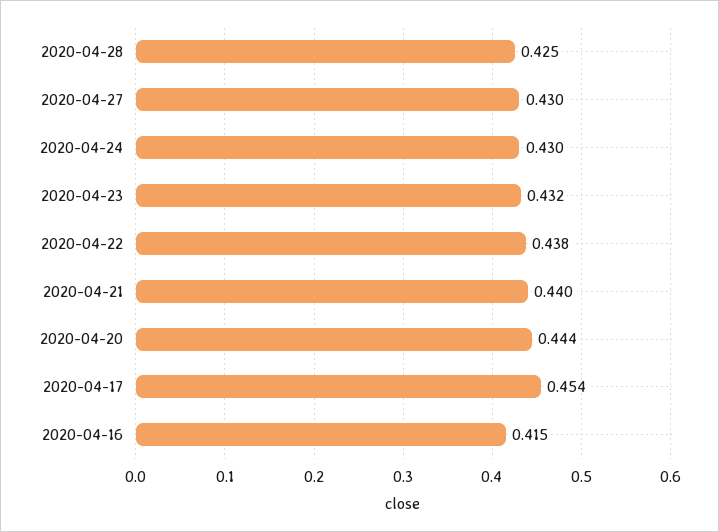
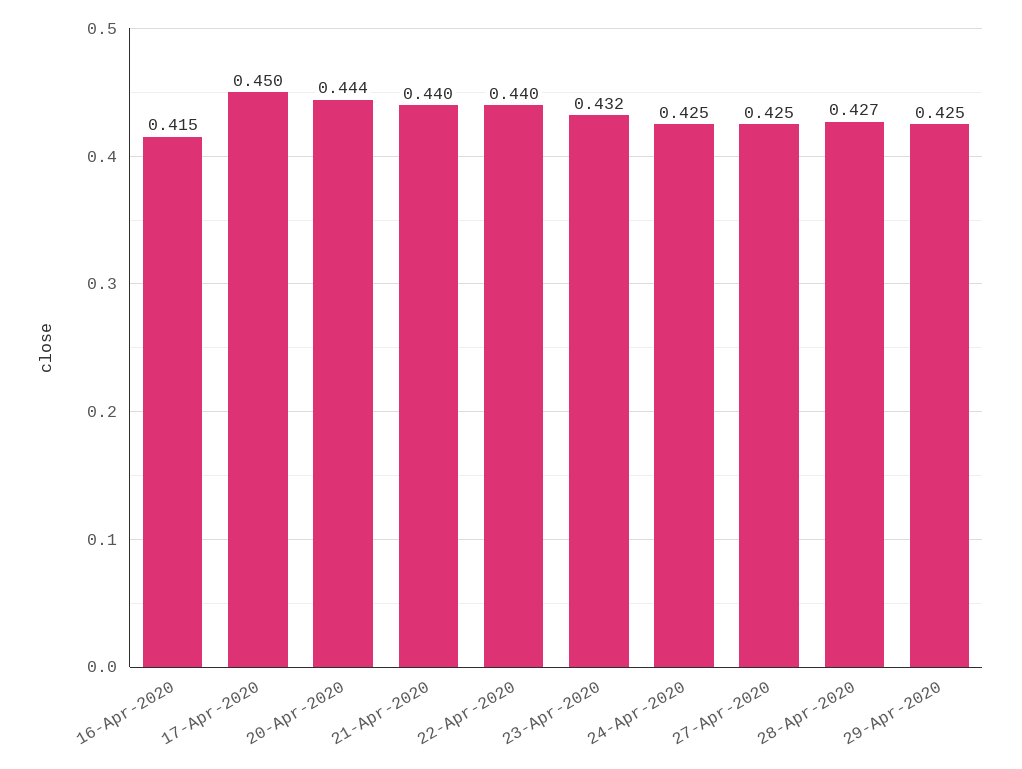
2020-04-28: 0.425 -> 0.427
2020-04-27: 0.43 -> 0.425
2020-04-24: 0.43 -> 0.425
2020-04-22: 0.438 -> 0.44
2020-04-17: 0.454 -> 0.45
29-Apr-2020: none -> 0.425

